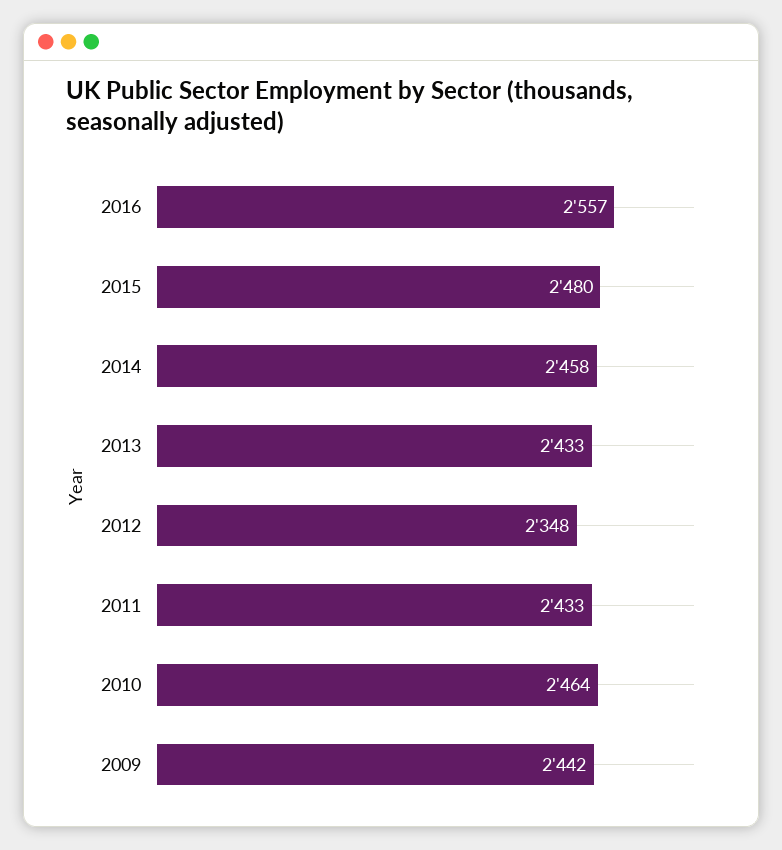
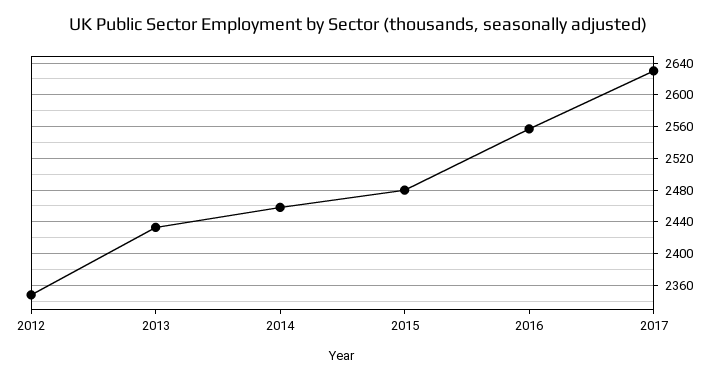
2011: 2433 -> none
2010: 2464 -> none
2009: 2442 -> none
2017: none -> 2630

